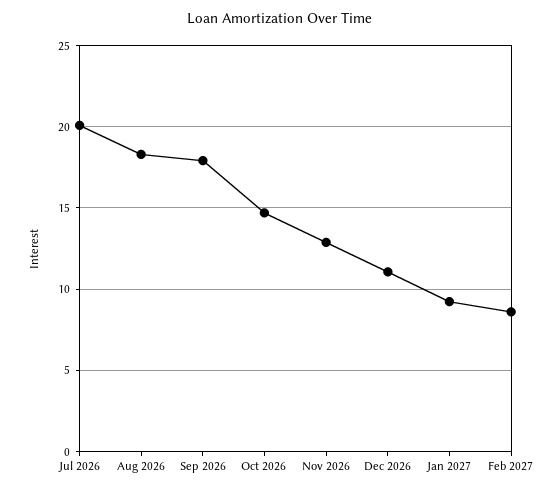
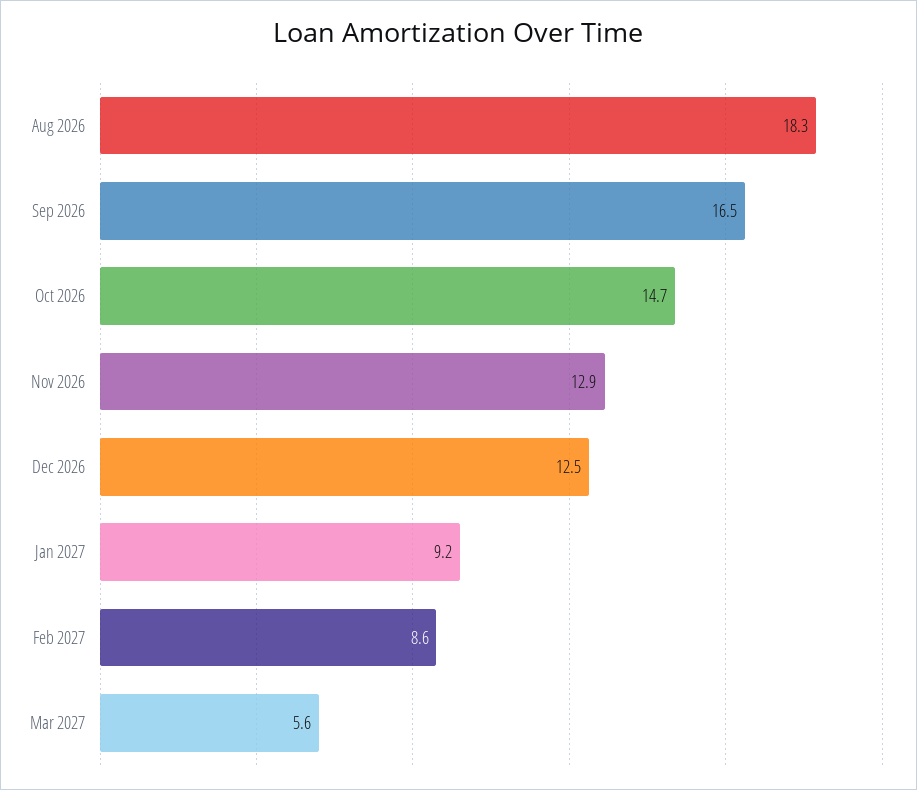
Jul 2026: 20 -> none
Sep 2026: 18 -> 16.5
Dec 2026: 11 -> 12.5
Mar 2027: none -> 5.6

